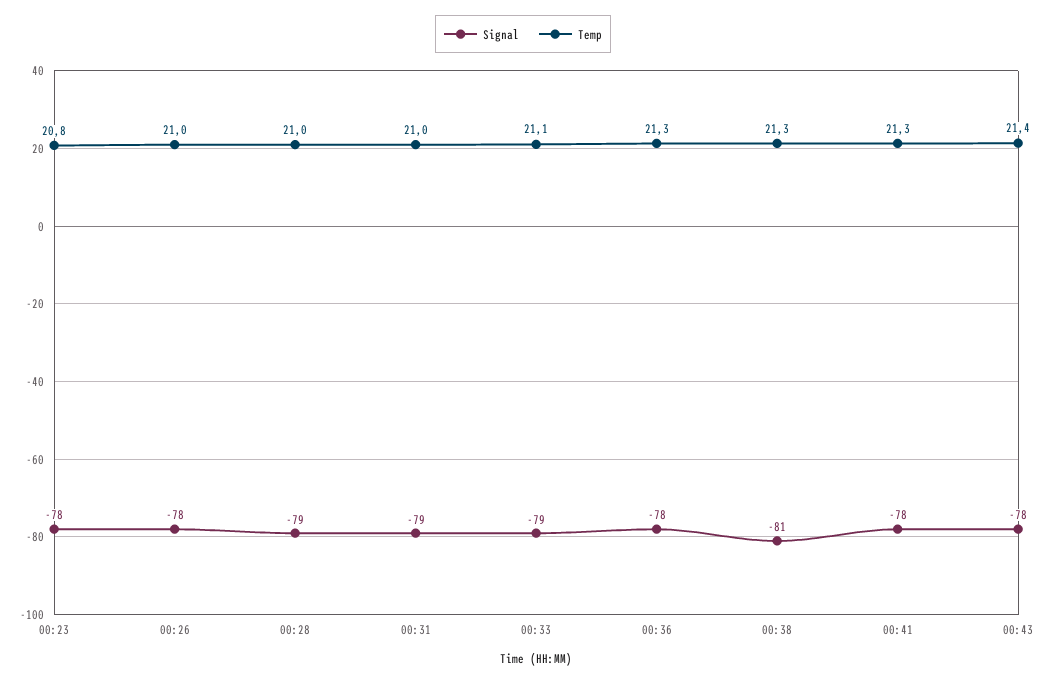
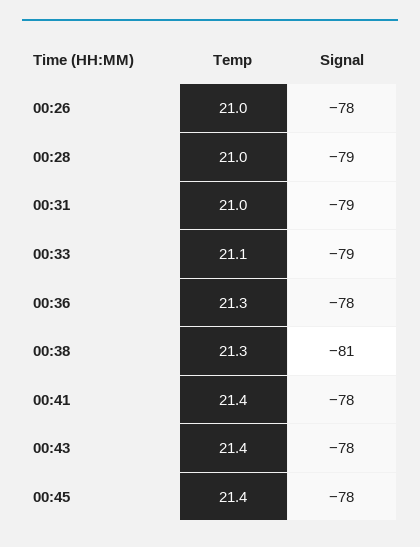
Signal, 00:23: -78 -> none
Temp, 00:23: 20.8 -> none
Temp, 00:41: 21.3 -> 21.4
Temp, 00:45: none -> 21.4
Signal, 00:45: none -> -78

